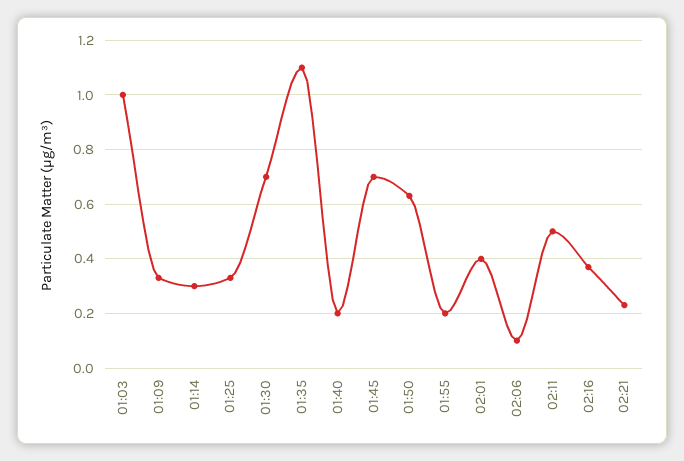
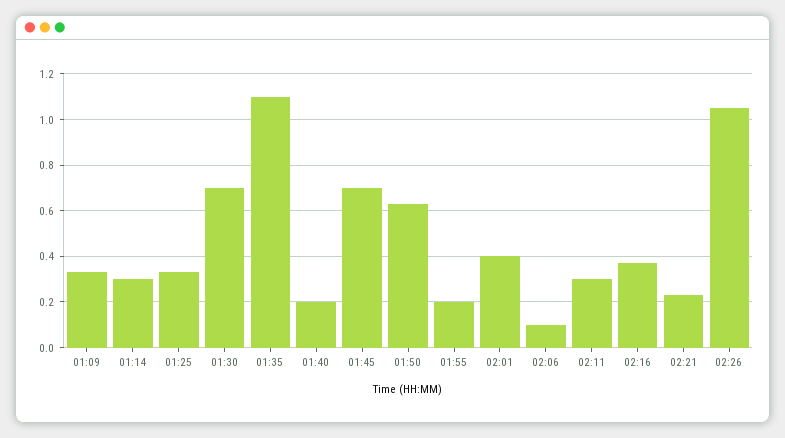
01:03: 1 -> none
02:11: 0.5 -> 0.3
02:26: none -> 1.05

